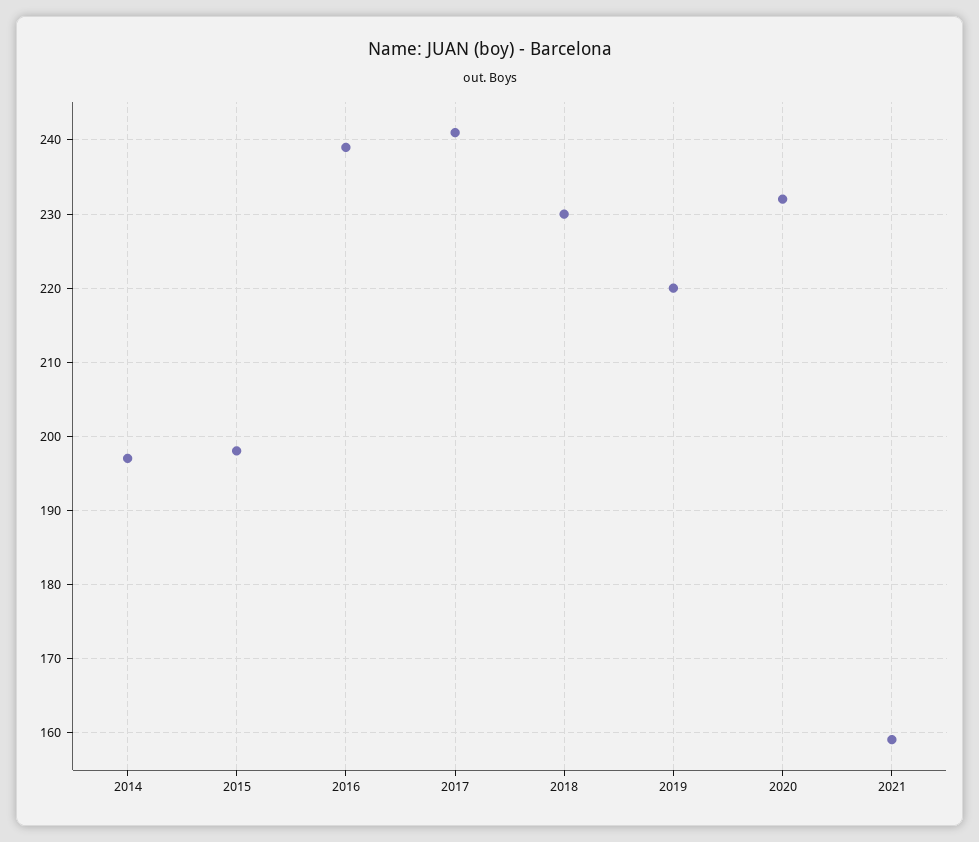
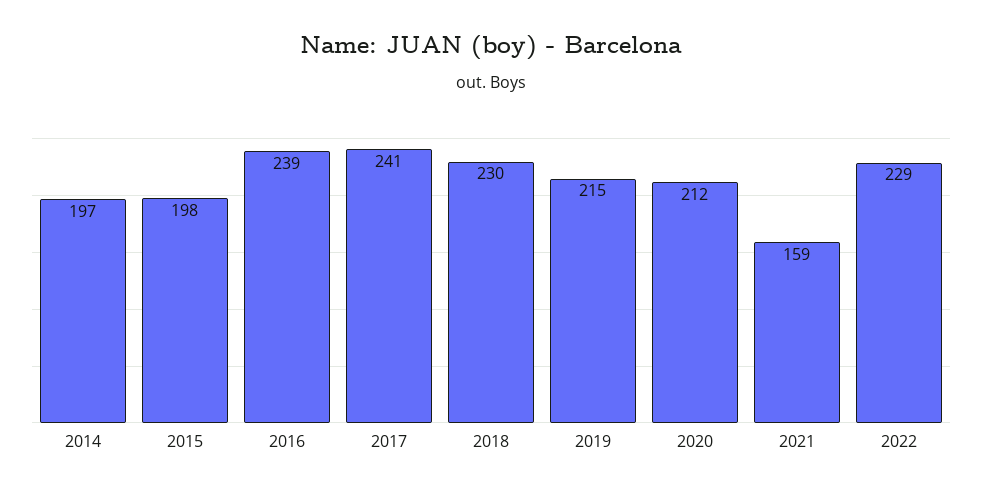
2019: 220 -> 215
2020: 232 -> 212
2022: none -> 229

